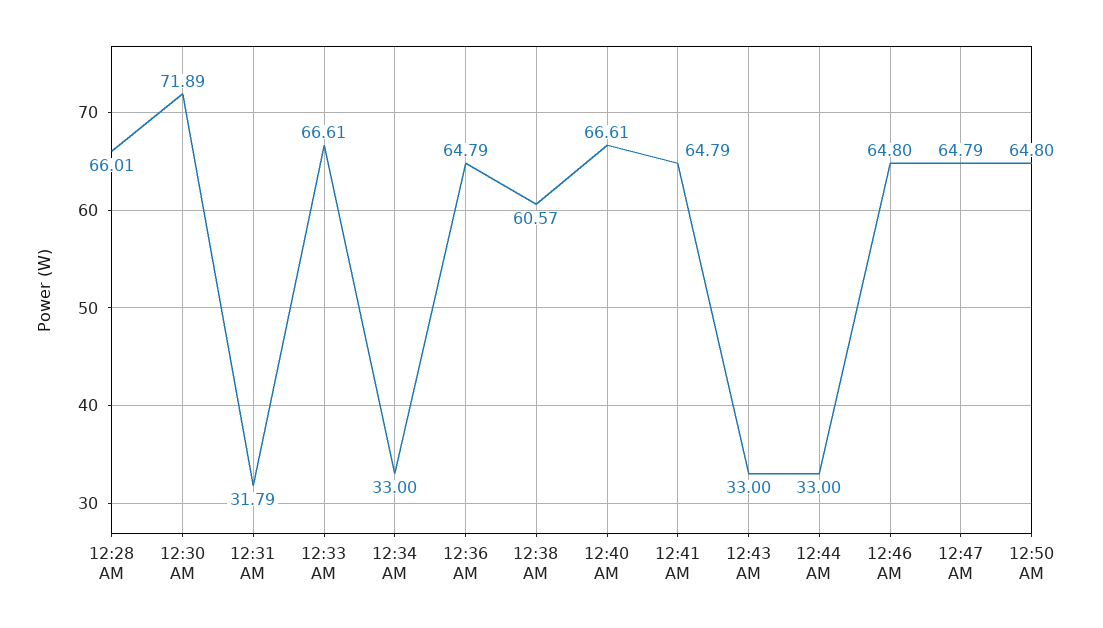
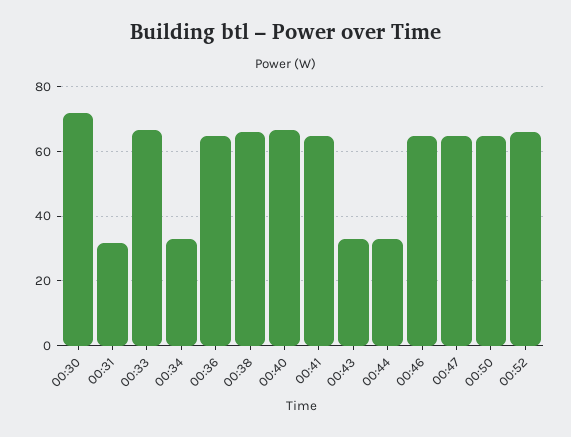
12:28 AM: 66.01 -> none
12:38 AM: 60.57 -> 66
00:52: none -> 66

